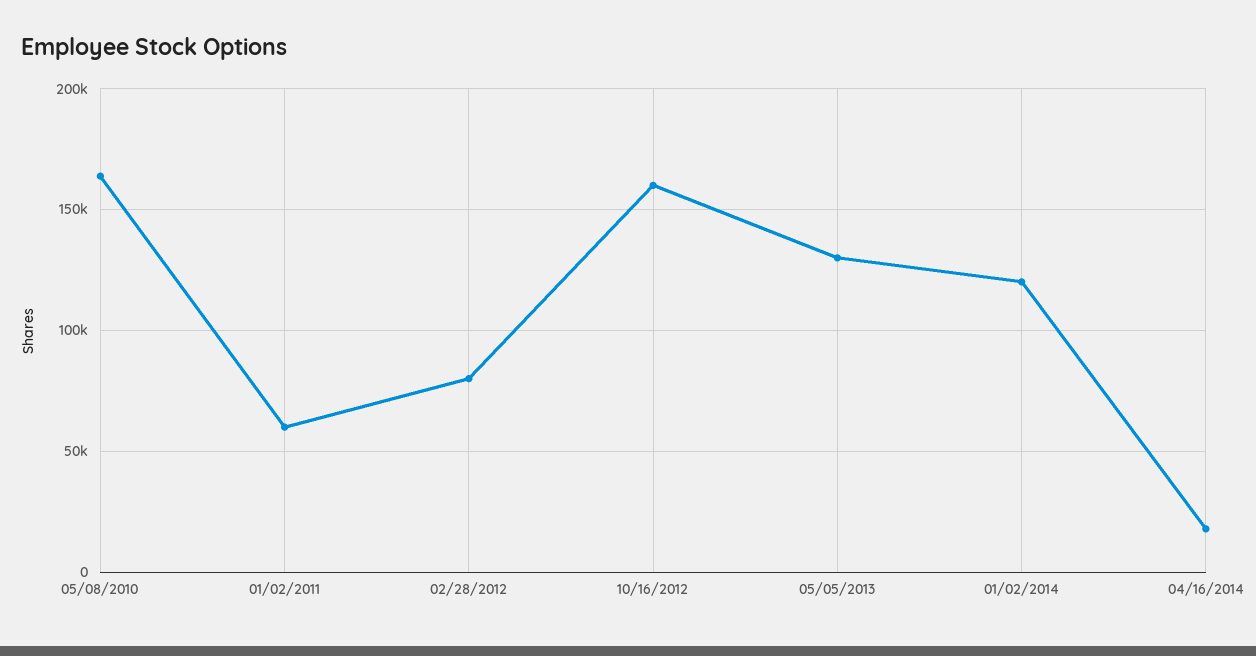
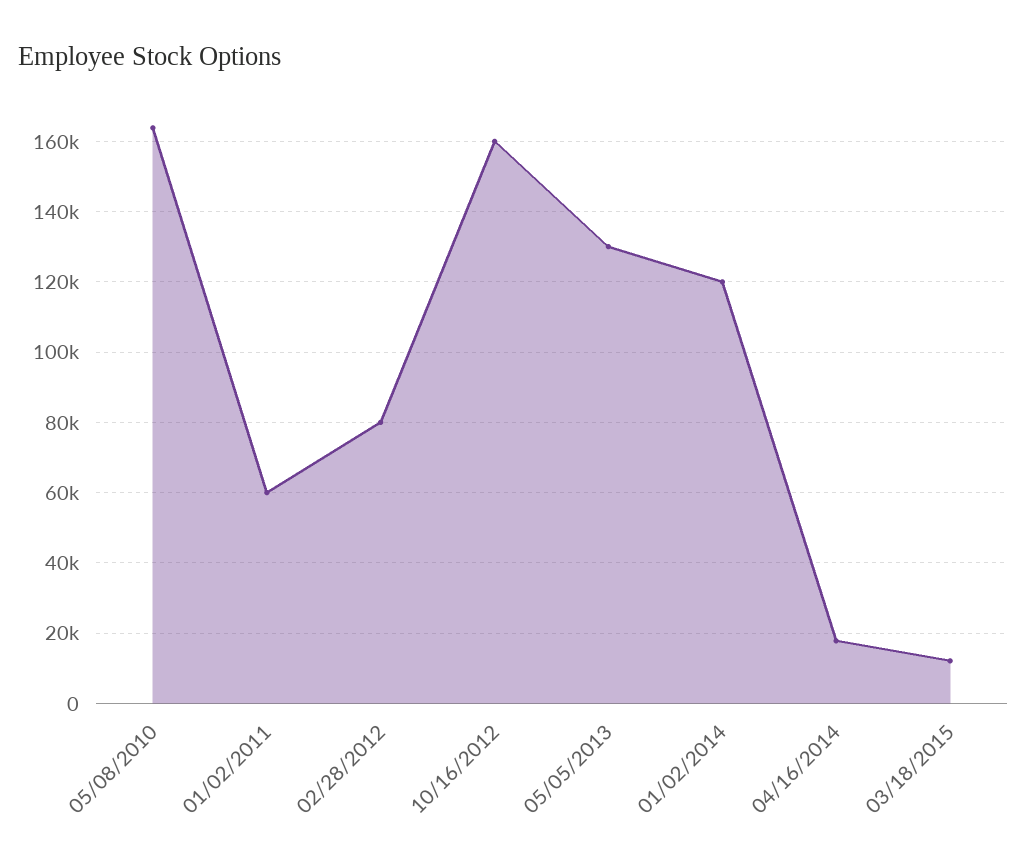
03/18/2015: none -> 12000

